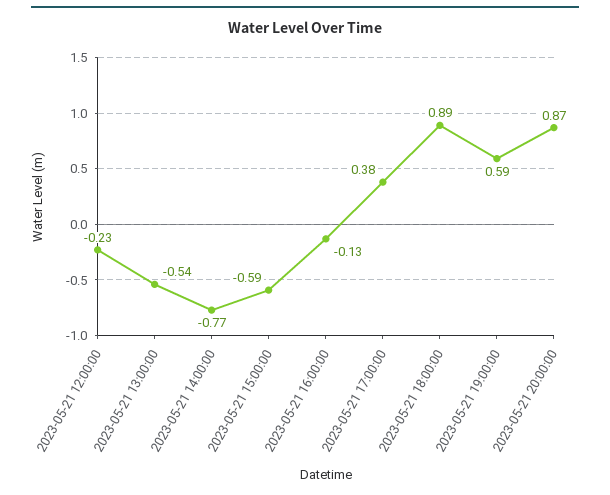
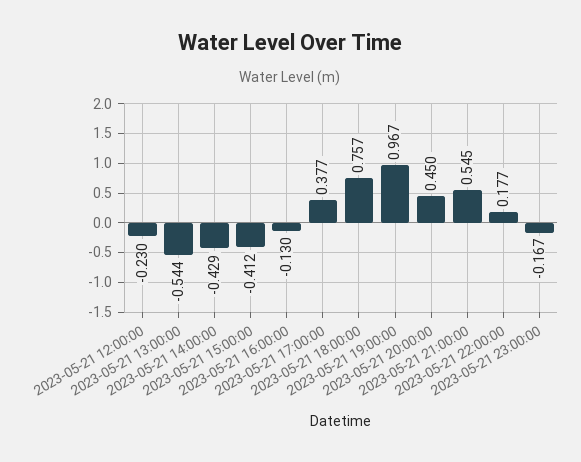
2023-05-21 14:00:00: -0.77 -> -0.429
2023-05-21 15:00:00: -0.59 -> -0.412
2023-05-21 18:00:00: 0.89 -> 0.757
2023-05-21 19:00:00: 0.59 -> 0.967
2023-05-21 20:00:00: 0.87 -> 0.45
2023-05-21 21:00:00: none -> 0.545
2023-05-21 22:00:00: none -> 0.177
2023-05-21 23:00:00: none -> -0.167

